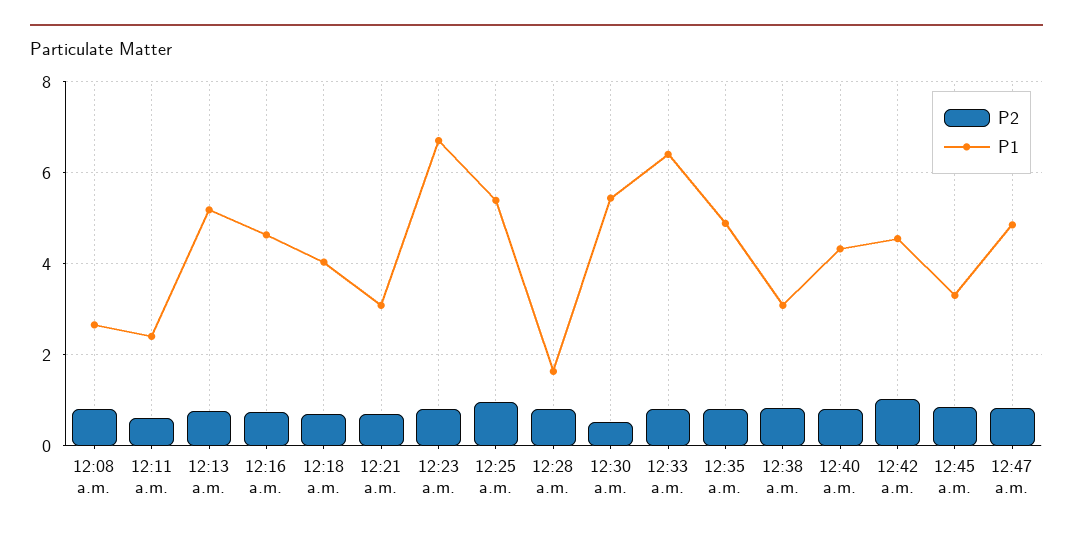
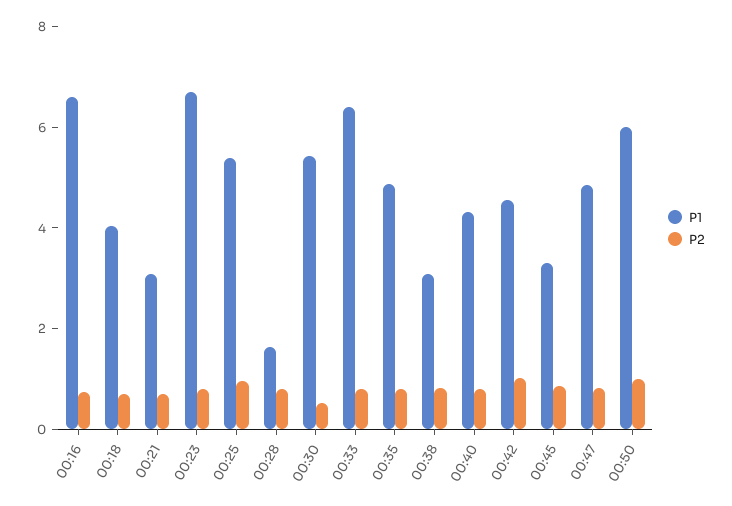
P2, 12:08 a.m.: 0.8 -> none
P1, 12:08 a.m.: 2.6 -> none
P2, 12:11 a.m.: 0.6 -> none
P1, 12:11 a.m.: 2.4 -> none
P2, 12:13 a.m.: 0.8 -> none
P1, 12:13 a.m.: 5.2 -> none
P1, 12:16 a.m.: 4.6 -> 6.5
P1, 00:50: none -> 6
P2, 00:50: none -> 1

